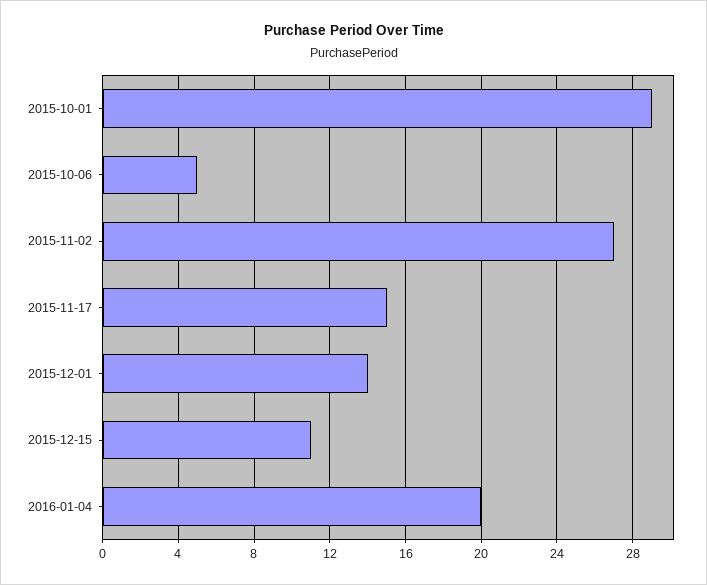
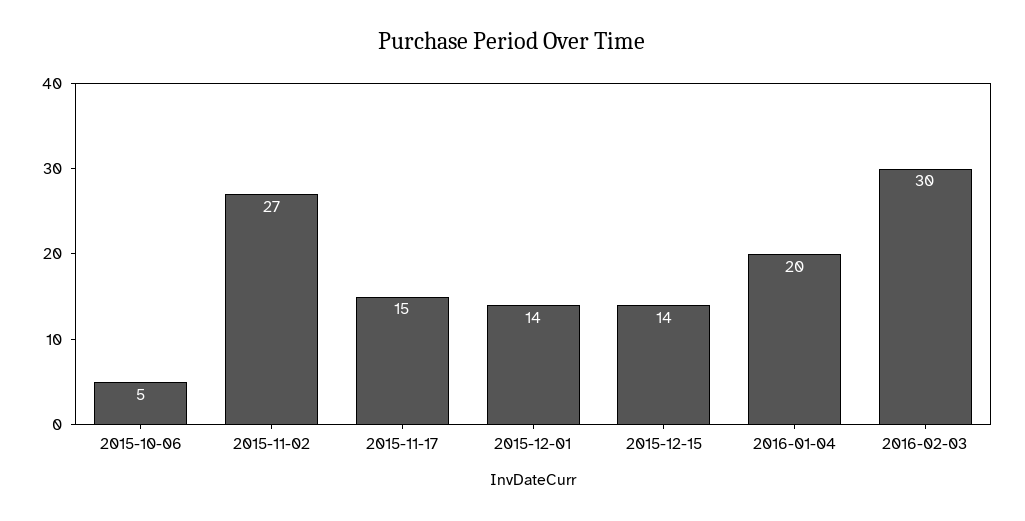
2015-10-01: 29 -> none
2015-12-15: 11 -> 14
2016-02-03: none -> 30

